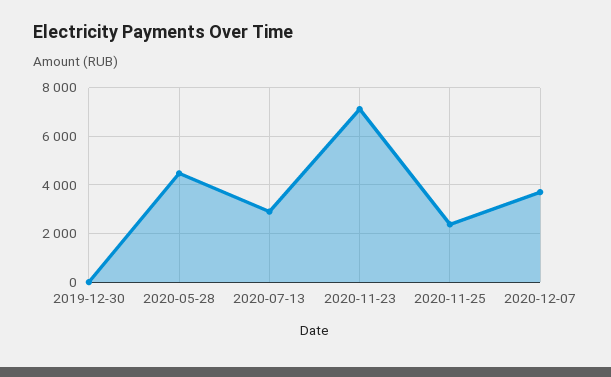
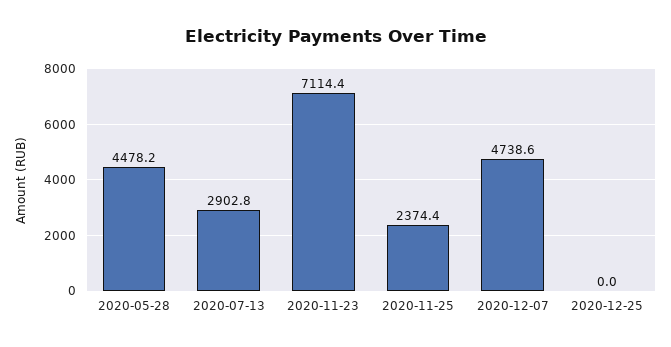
2019-12-30: 0 -> none
2020-12-07: 3750 -> 4738.6
2020-12-25: none -> 0

